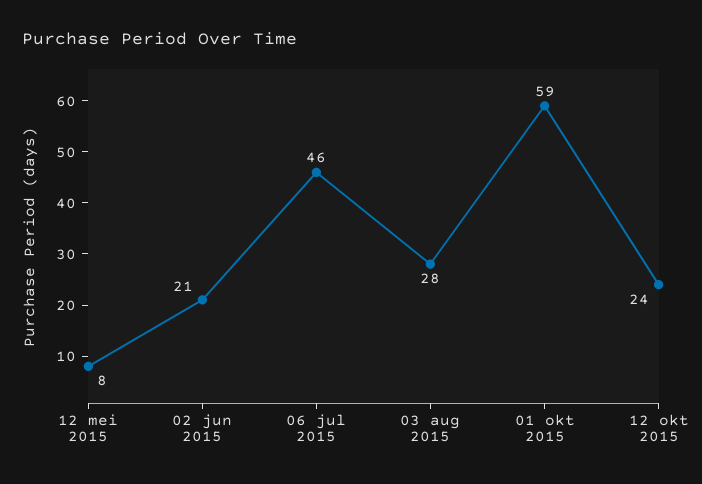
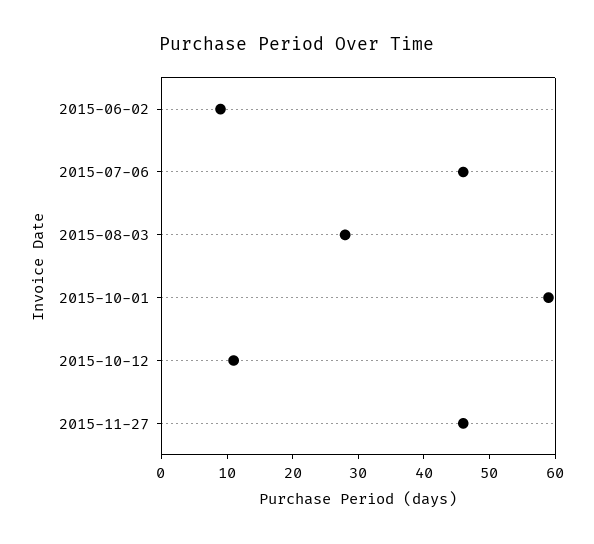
12 mei 2015: 8 -> none
02 jun 2015: 21 -> 10
12 okt 2015: 24 -> 10
2015-11-27: none -> 45

